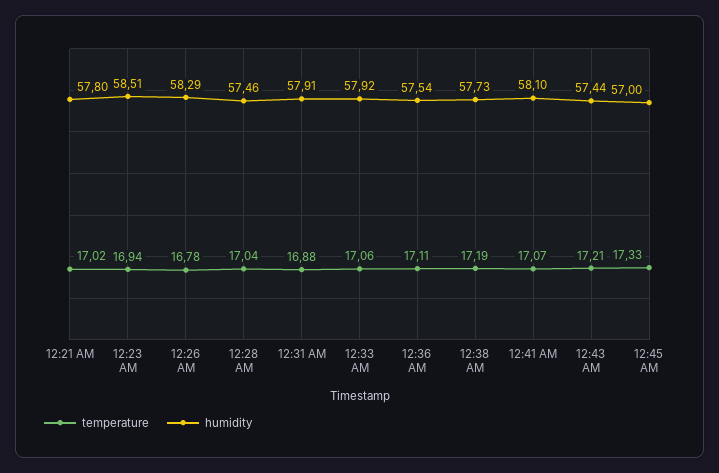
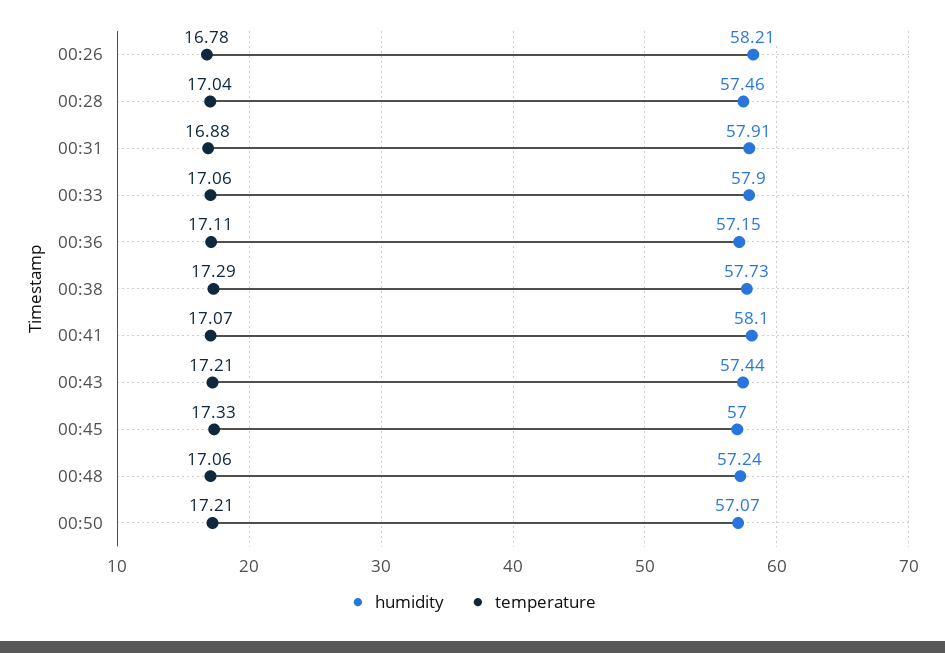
temperature, 12:21 AM: 17.02 -> none
humidity, 12:21 AM: 57.8 -> none
temperature, 12:23 AM: 16.94 -> none
humidity, 12:23 AM: 58.51 -> none
humidity, 12:26 AM: 58.29 -> 58.21
humidity, 12:33 AM: 57.92 -> 57.9
humidity, 12:36 AM: 57.54 -> 57.15
temperature, 12:38 AM: 17.19 -> 17.29
humidity, 00:48: none -> 57.24
temperature, 00:48: none -> 17.06
humidity, 00:50: none -> 57.07
temperature, 00:50: none -> 17.21

